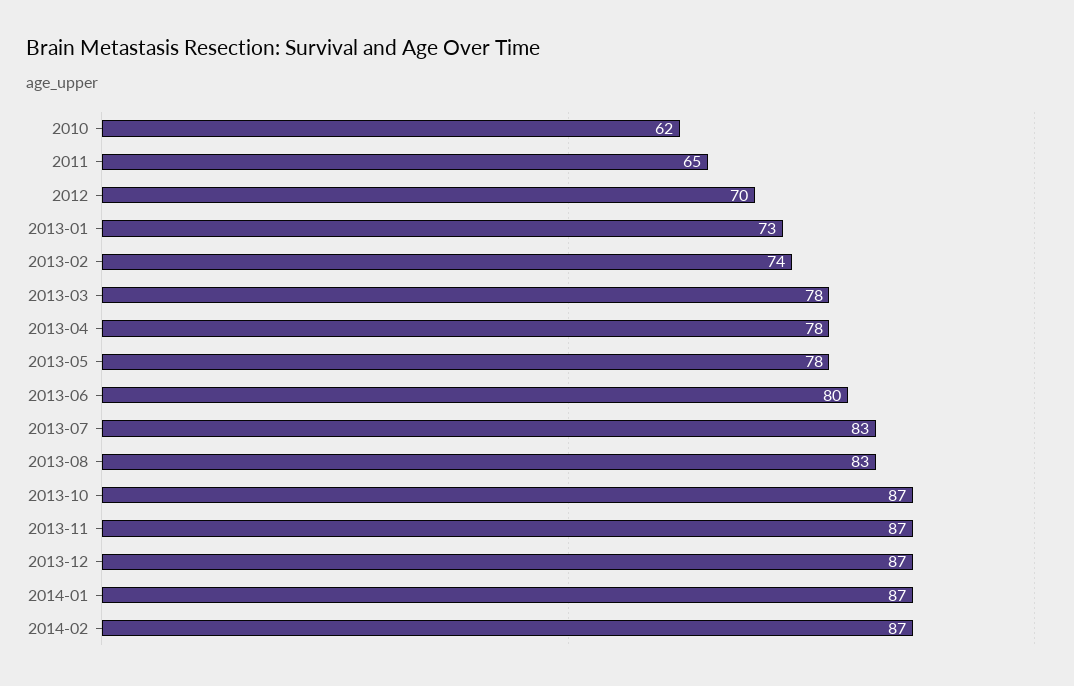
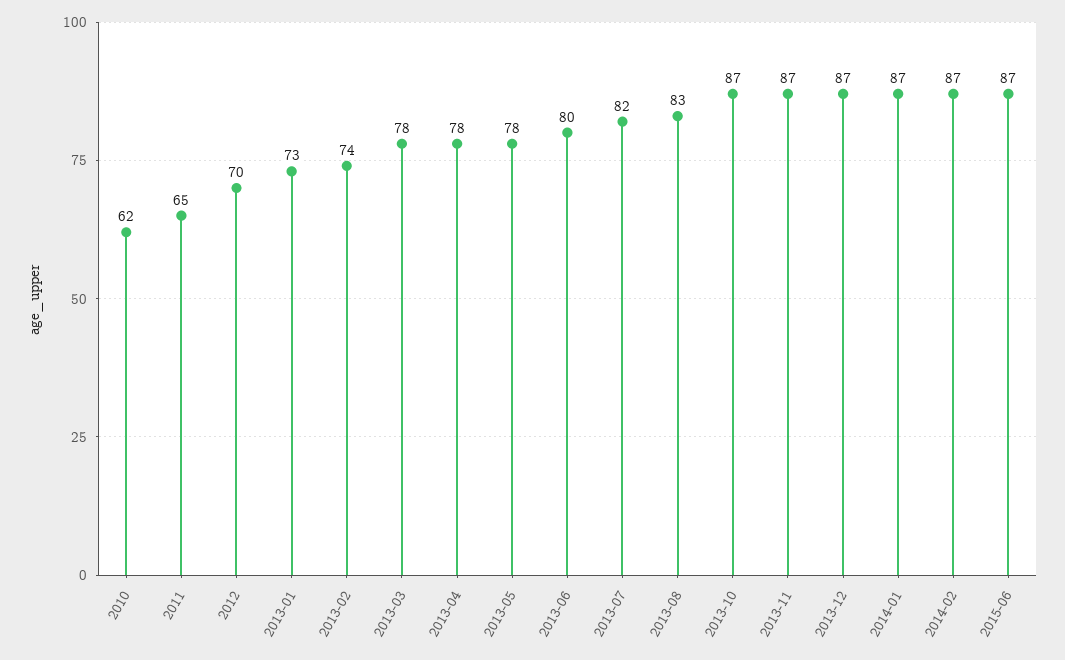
2013-07: 83 -> 82
2015-06: none -> 87

